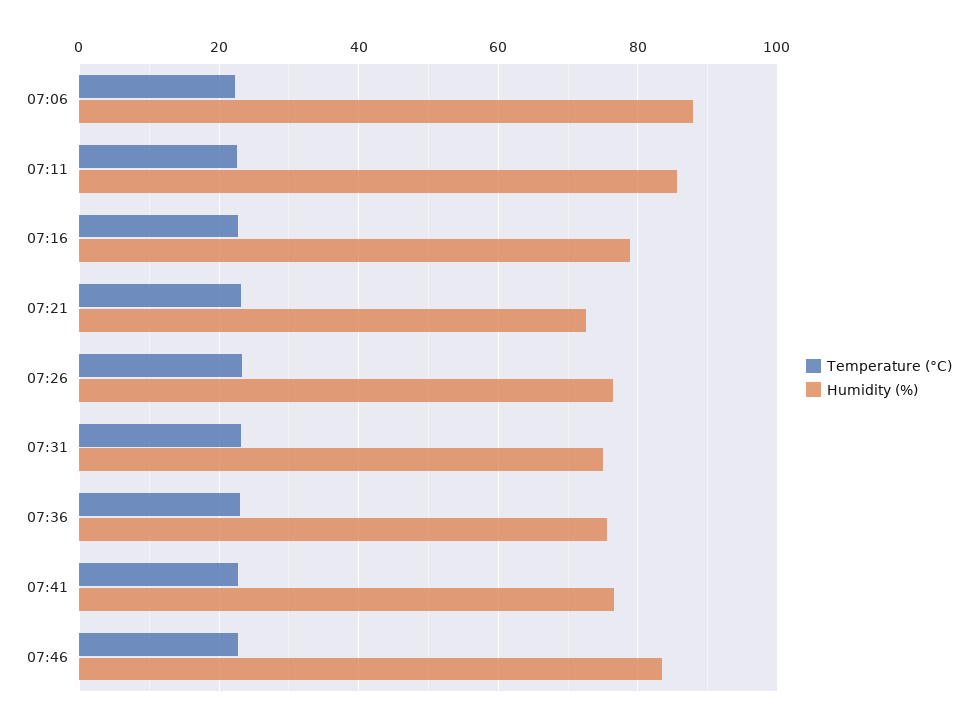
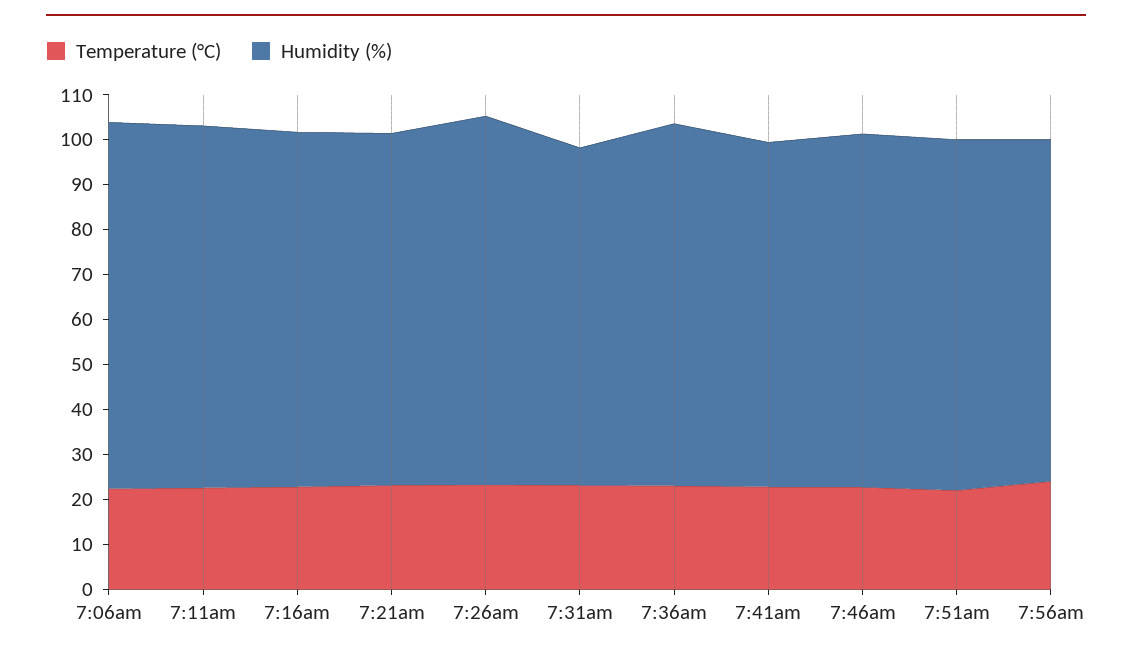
Humidity (%), 07:06: 88 -> 82
Humidity (%), 07:11: 86 -> 80
Humidity (%), 07:21: 72 -> 78
Humidity (%), 07:26: 76 -> 82
Humidity (%), 07:36: 76 -> 80
Humidity (%), 07:46: 84 -> 78
Temperature (°C), 7:51am: none -> 22
Humidity (%), 7:51am: none -> 78
Temperature (°C), 7:56am: none -> 24
Humidity (%), 7:56am: none -> 76

